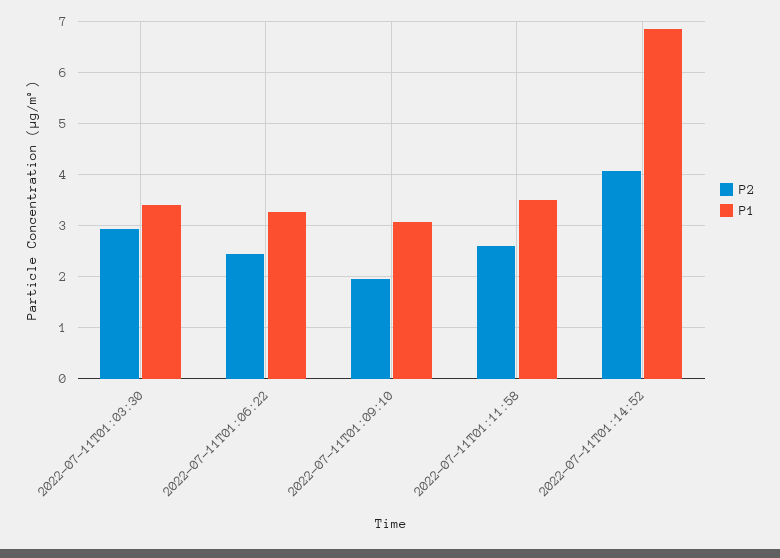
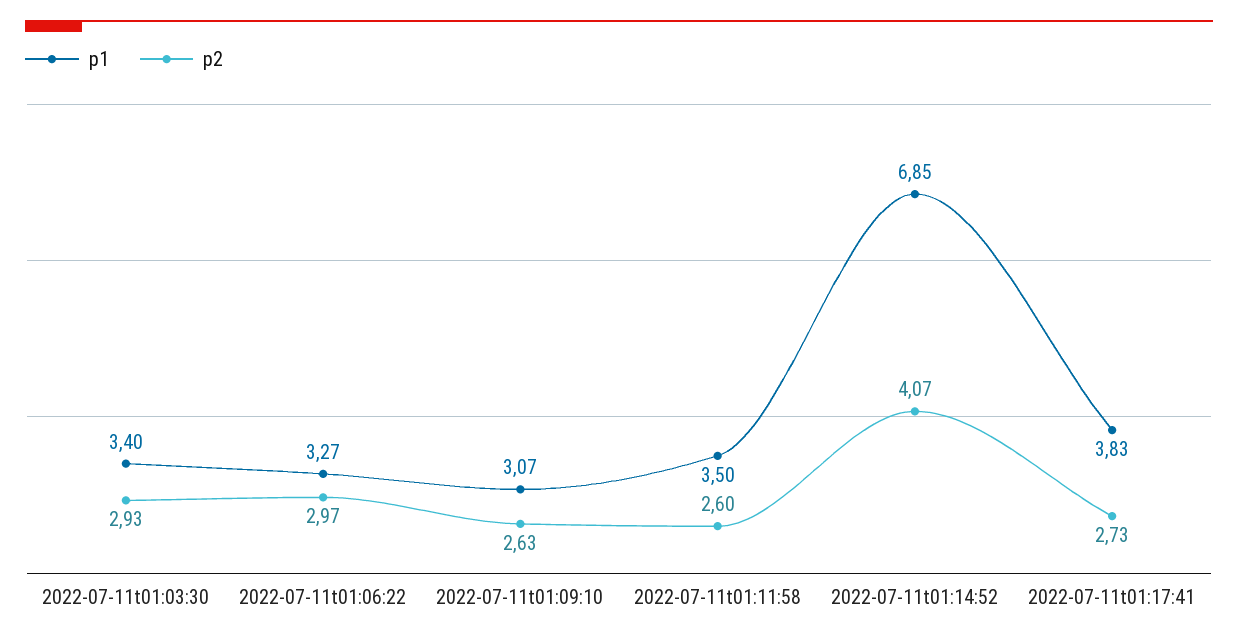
P2, 2022-07-11T01:06:22: 2.4 -> 2.97
P2, 2022-07-11T01:09:10: 2 -> 2.63
P1, 2022-07-11t01:17:41: none -> 3.83
P2, 2022-07-11t01:17:41: none -> 2.73

